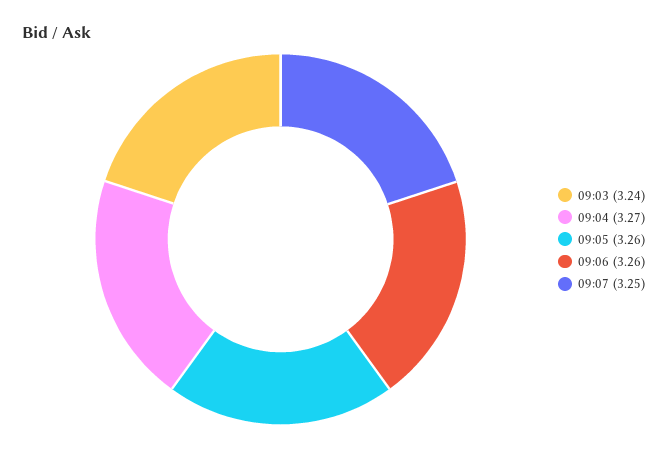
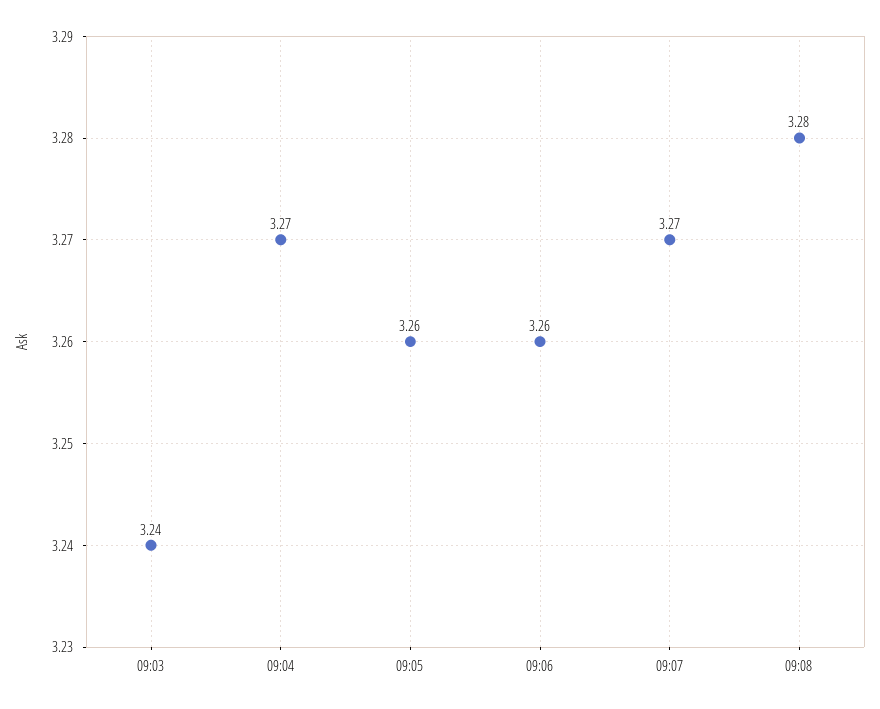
09:07: 3.25 -> 3.27
09:08: none -> 3.28

